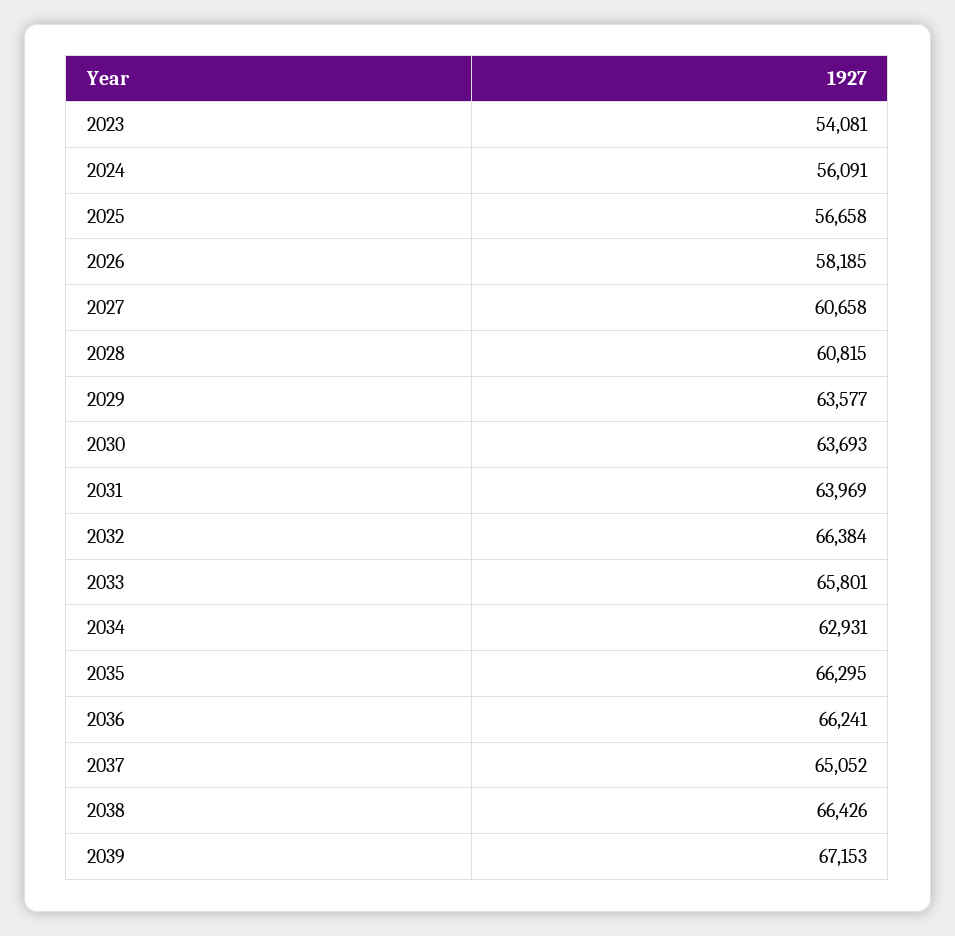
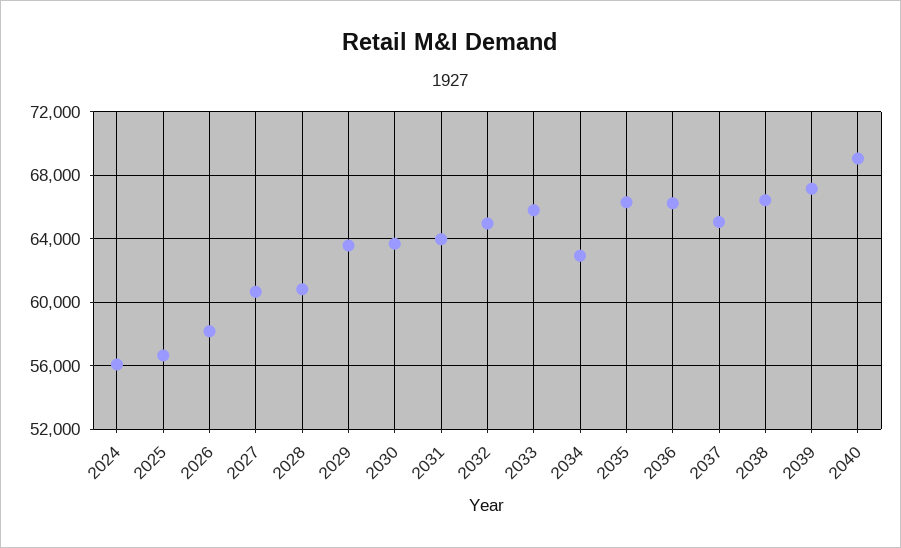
2023: 54081 -> none
2032: 66384 -> 65000
2040: none -> 69000

